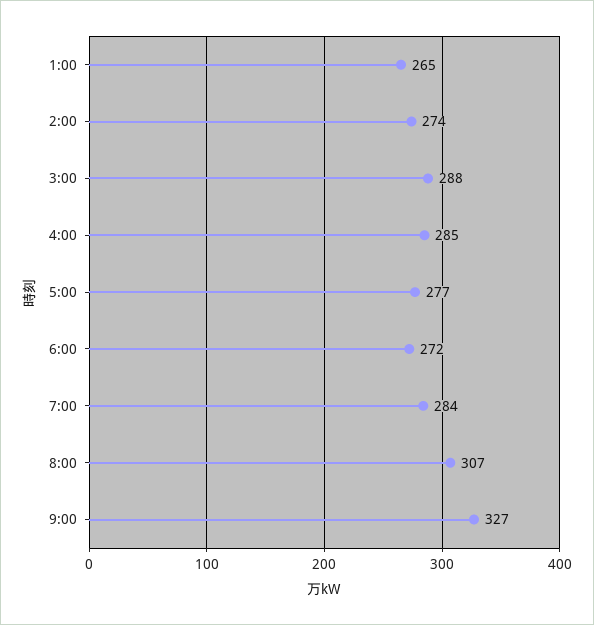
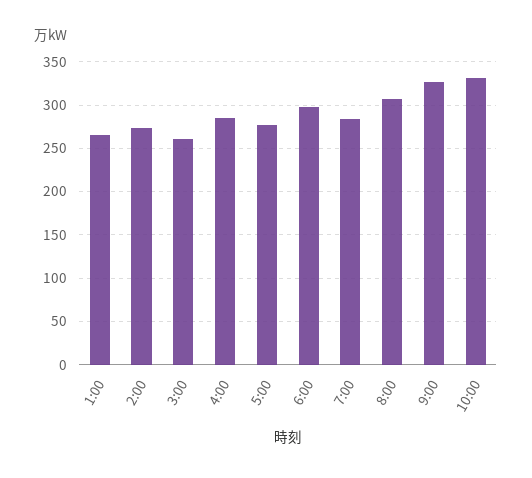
3:00: 288 -> 260
6:00: 272 -> 300
10:00: none -> 330

